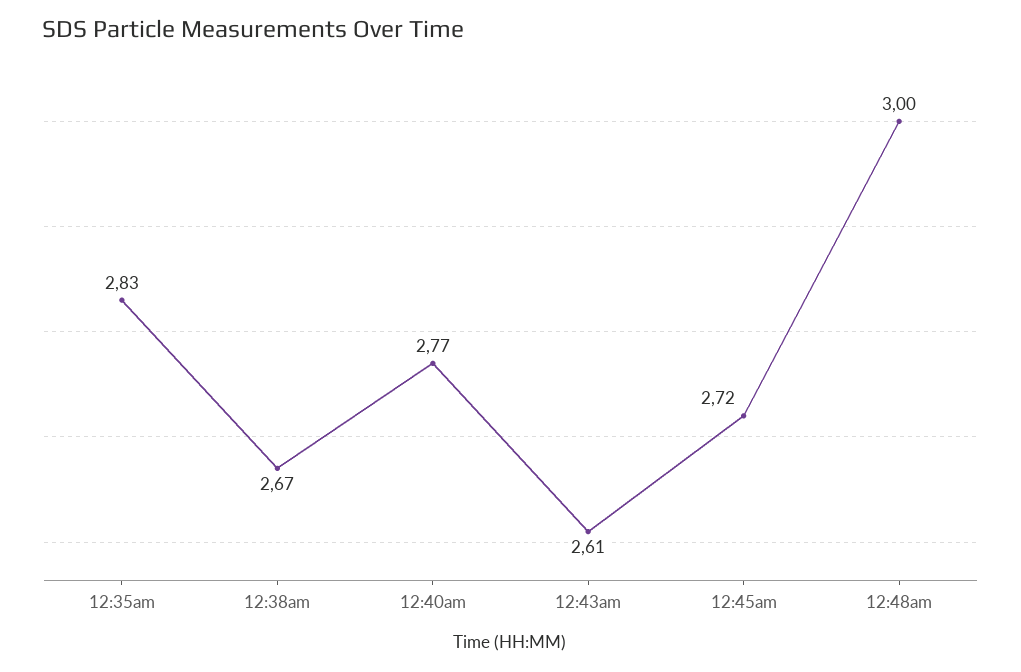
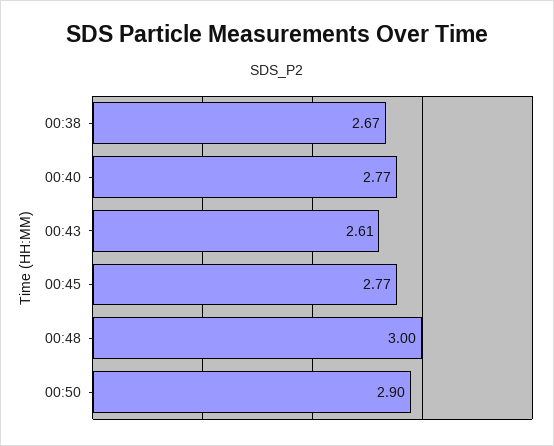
12:35am: 2.83 -> none
12:45am: 2.72 -> 2.77
00:50: none -> 2.9

